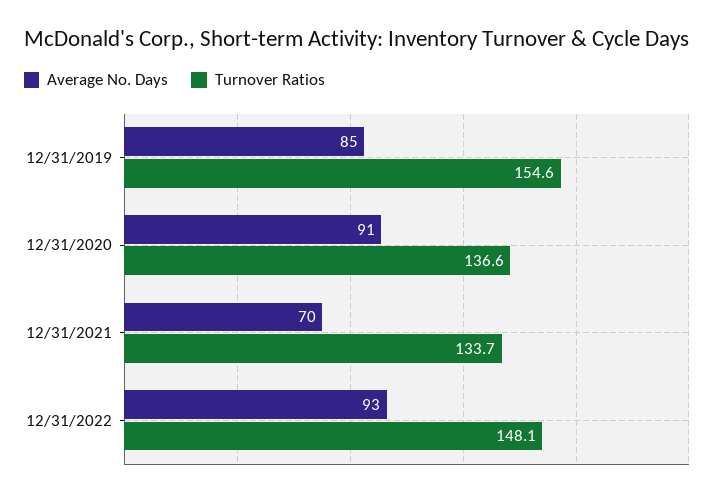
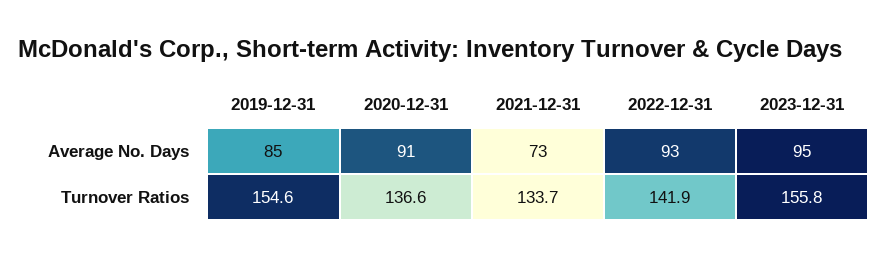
Average No. Days, 12/31/2021: 70 -> 73
Turnover Ratios, 12/31/2022: 148.1 -> 141.9
Average No. Days, 2023-12-31: none -> 95
Turnover Ratios, 2023-12-31: none -> 155.8

